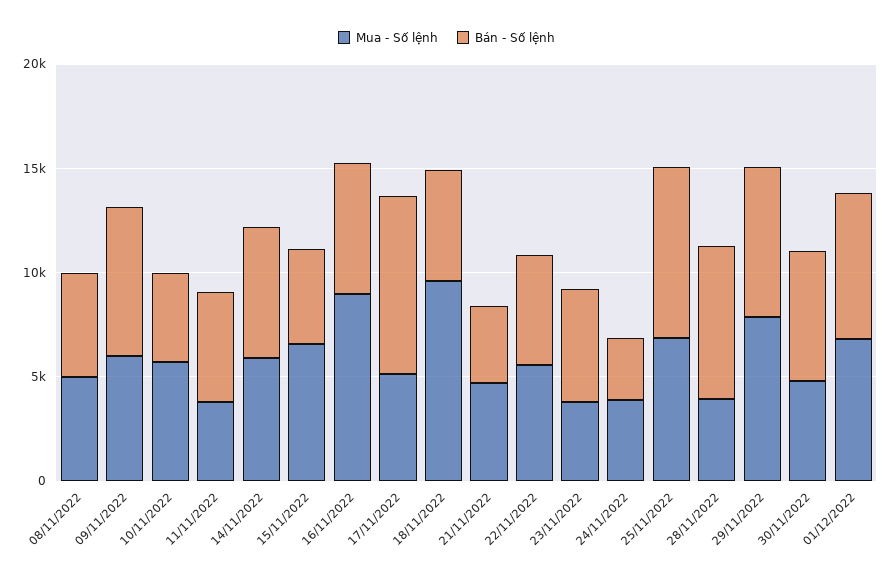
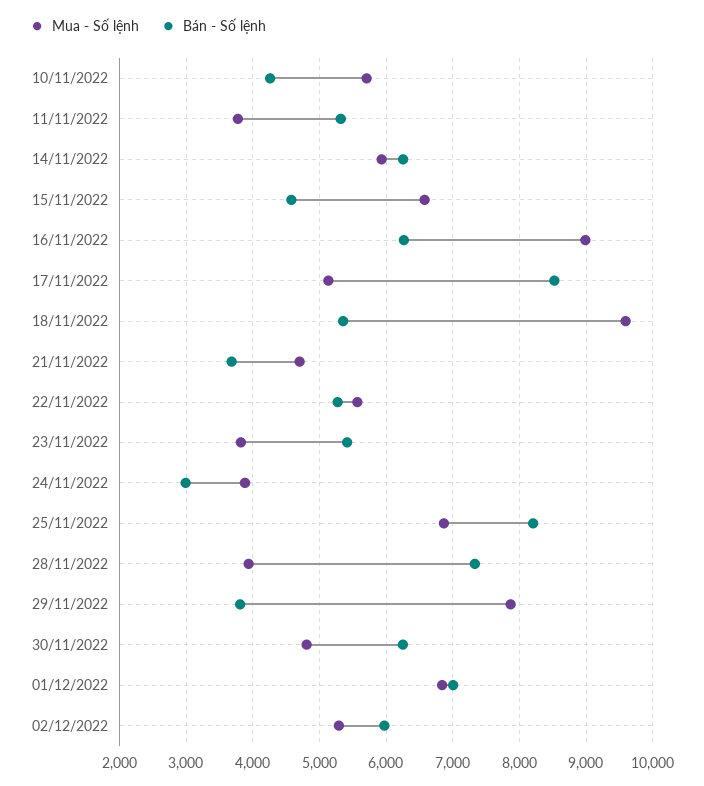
Mua - Số lệnh, 08/11/2022: 5000 -> none
Bán - Số lệnh, 08/11/2022: 5000 -> none
Mua - Số lệnh, 09/11/2022: 6000 -> none
Bán - Số lệnh, 09/11/2022: 7000 -> none
Bán - Số lệnh, 29/11/2022: 7000 -> 3800
Mua - Số lệnh, 02/12/2022: none -> 5300
Bán - Số lệnh, 02/12/2022: none -> 6000

